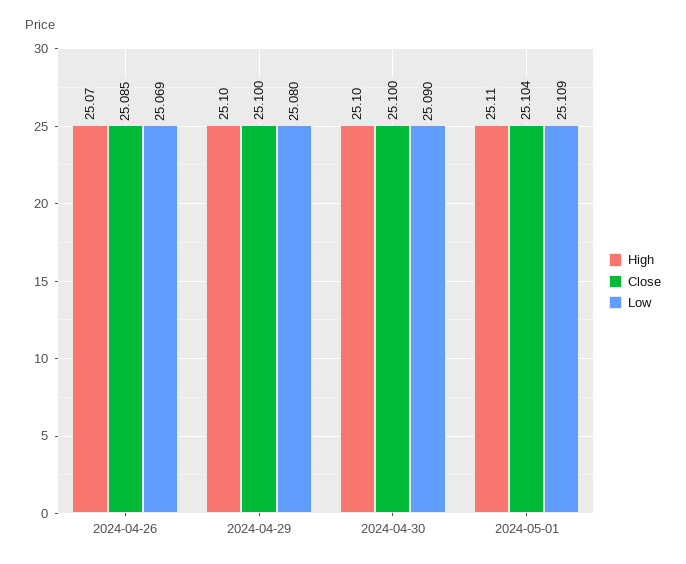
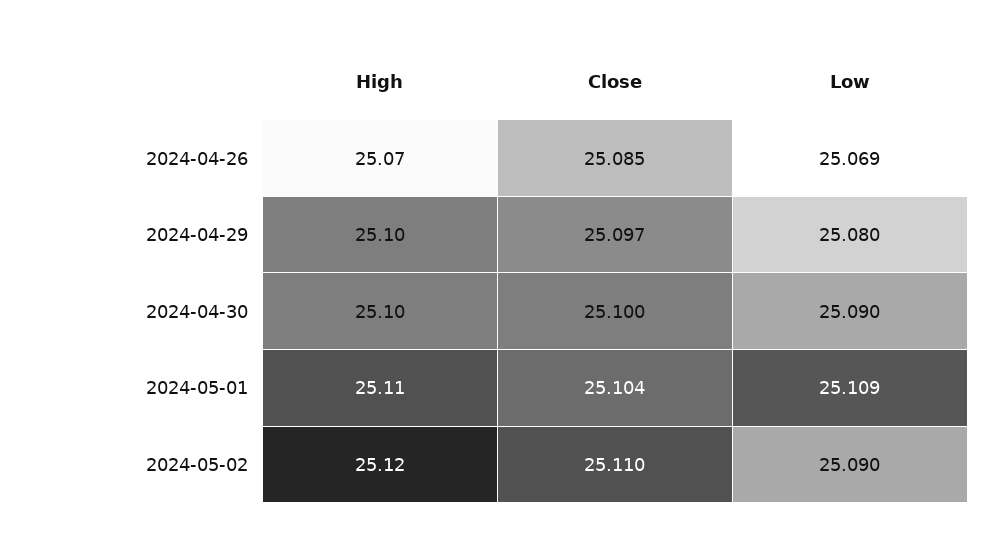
Close, 2024-04-29: 25.1 -> 25.097
High, 2024-05-02: none -> 25.12
Close, 2024-05-02: none -> 25.11
Low, 2024-05-02: none -> 25.09

